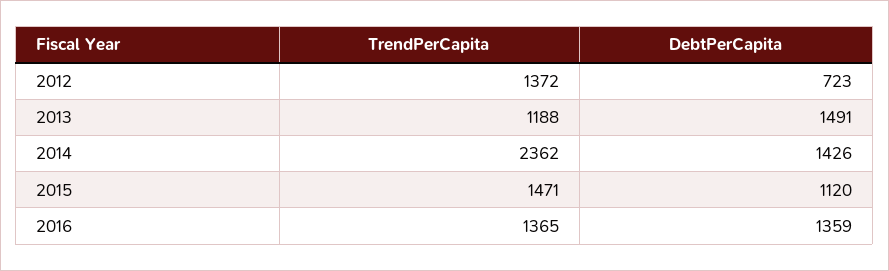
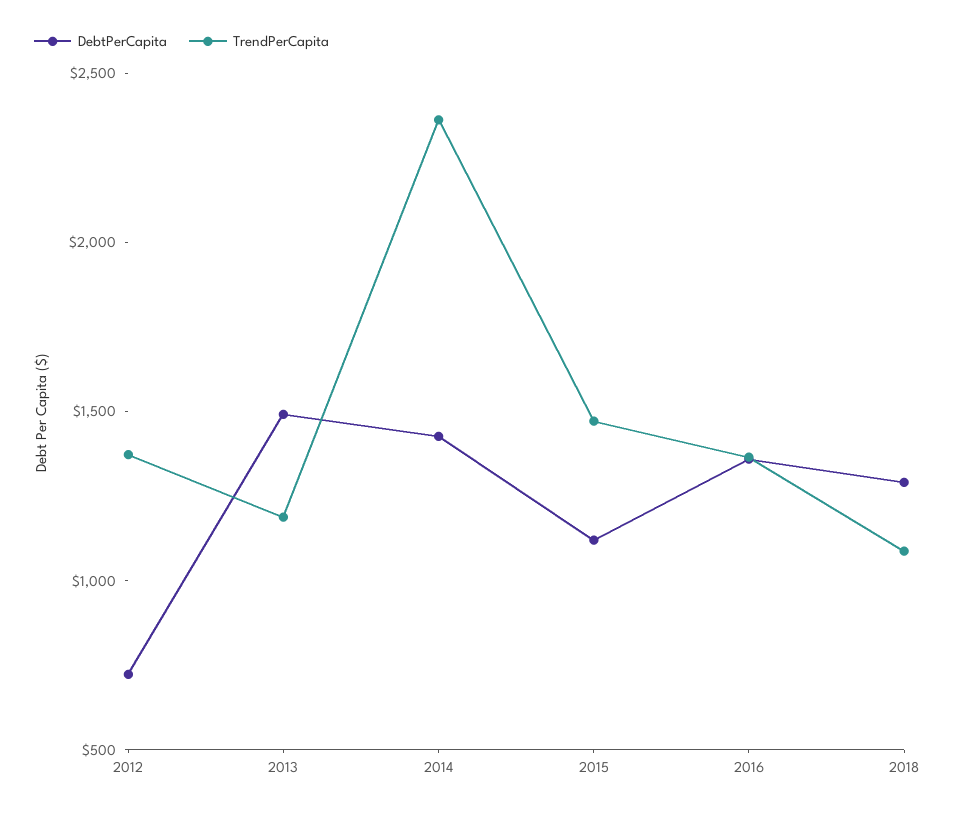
DebtPerCapita, 2018: none -> 1300
TrendPerCapita, 2018: none -> 1100

